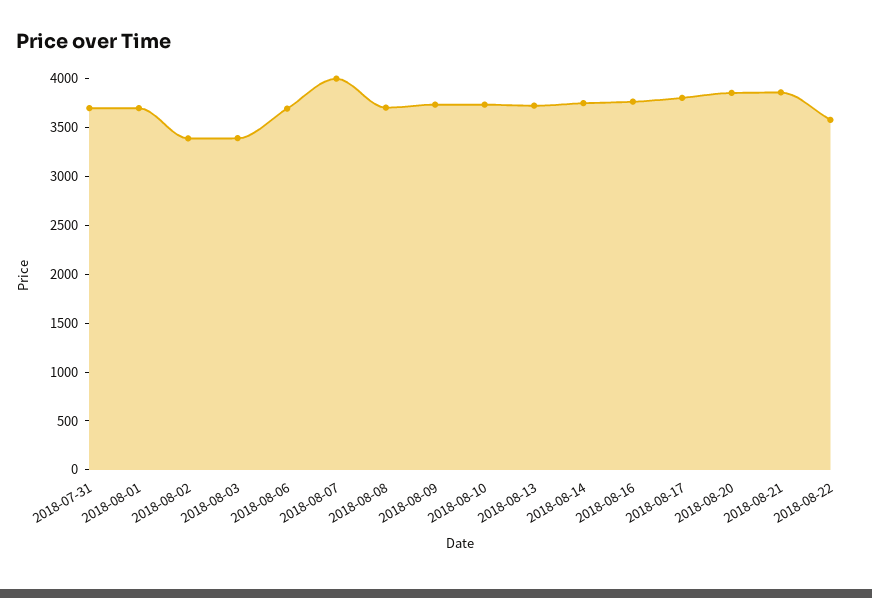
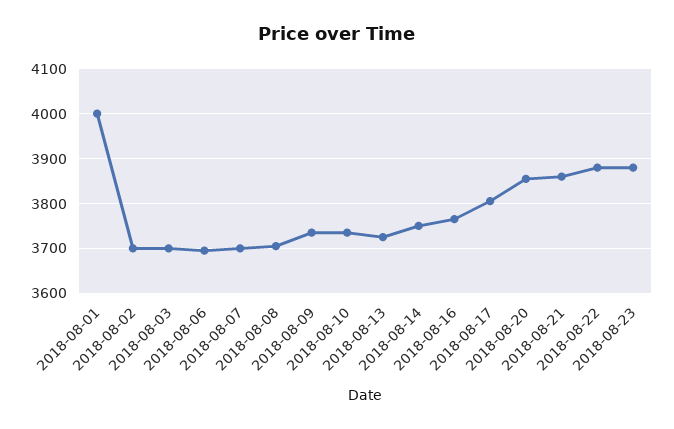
2018-07-31: 3700 -> none
2018-08-01: 3700 -> 4000
2018-08-02: 3400 -> 3700
2018-08-03: 3400 -> 3700
2018-08-07: 4000 -> 3700
2018-08-22: 3600 -> 3880
2018-08-23: none -> 3880

